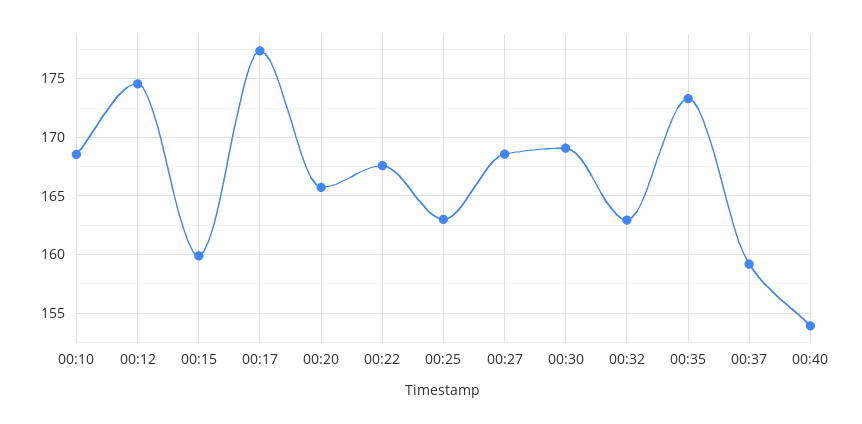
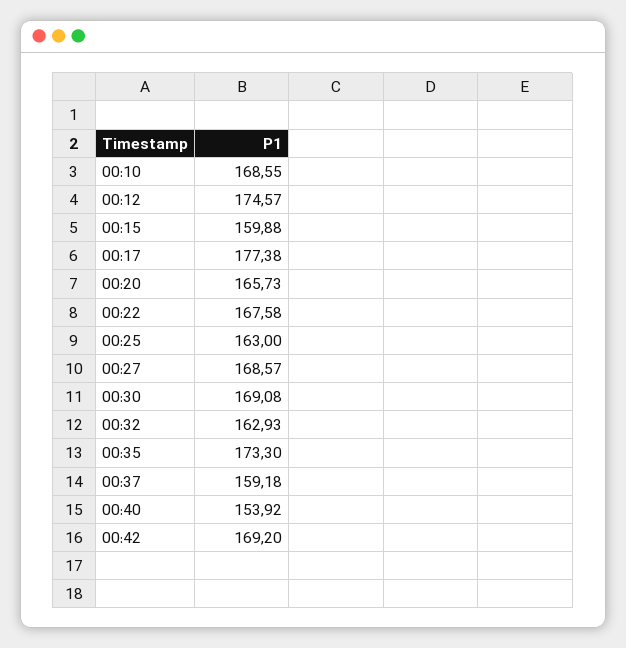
00:42: none -> 169.2

